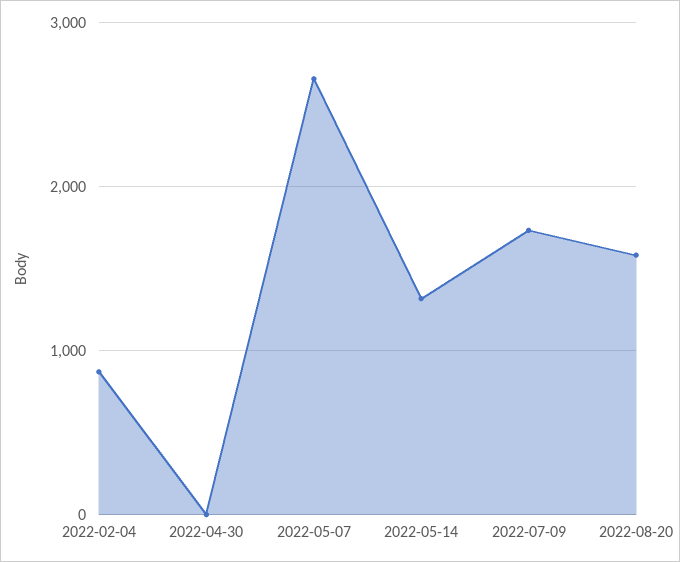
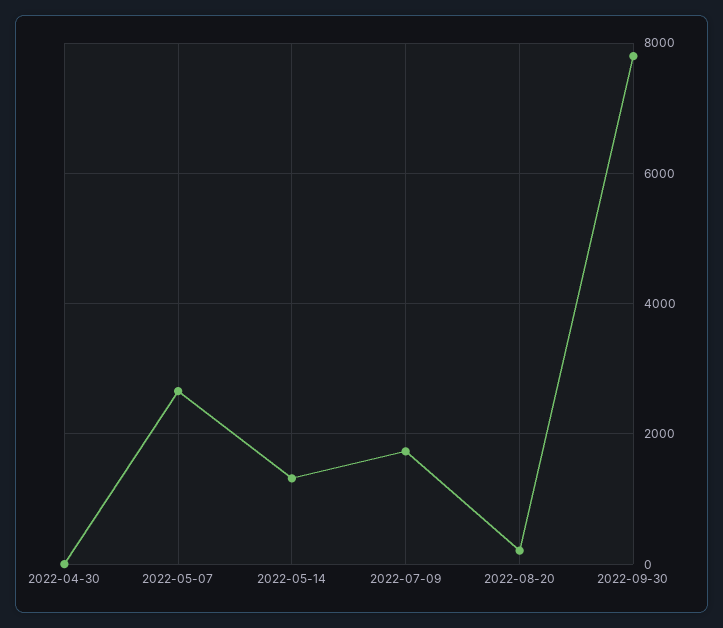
2022-02-04: 900 -> none
2022-08-20: 1600 -> 200
2022-09-30: none -> 7800

